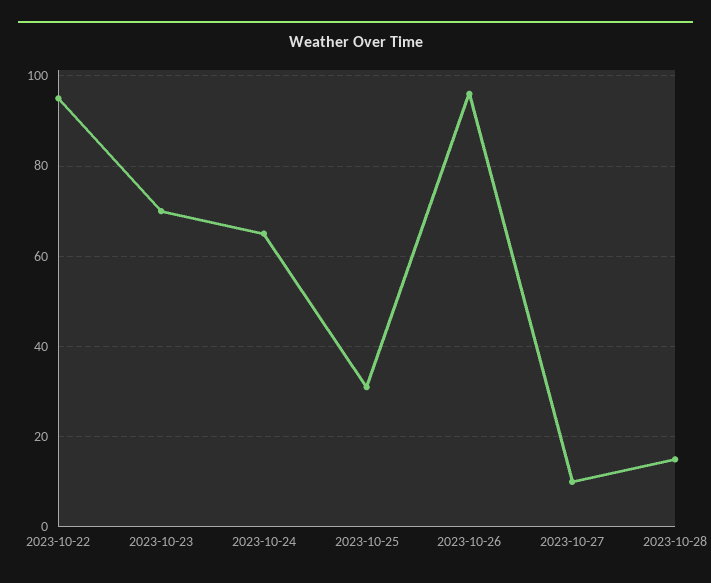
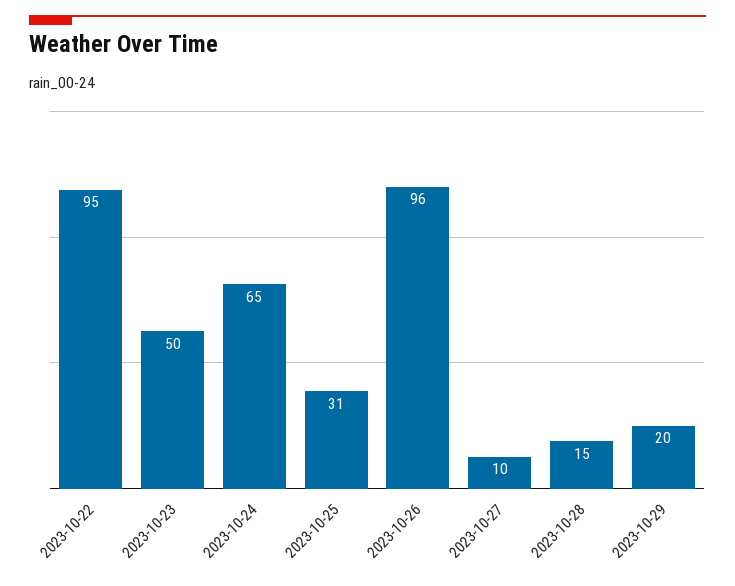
2023-10-23: 70 -> 50
2023-10-29: none -> 20

